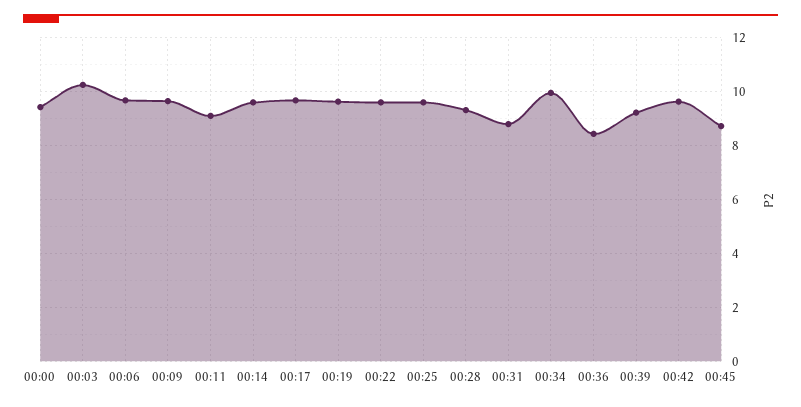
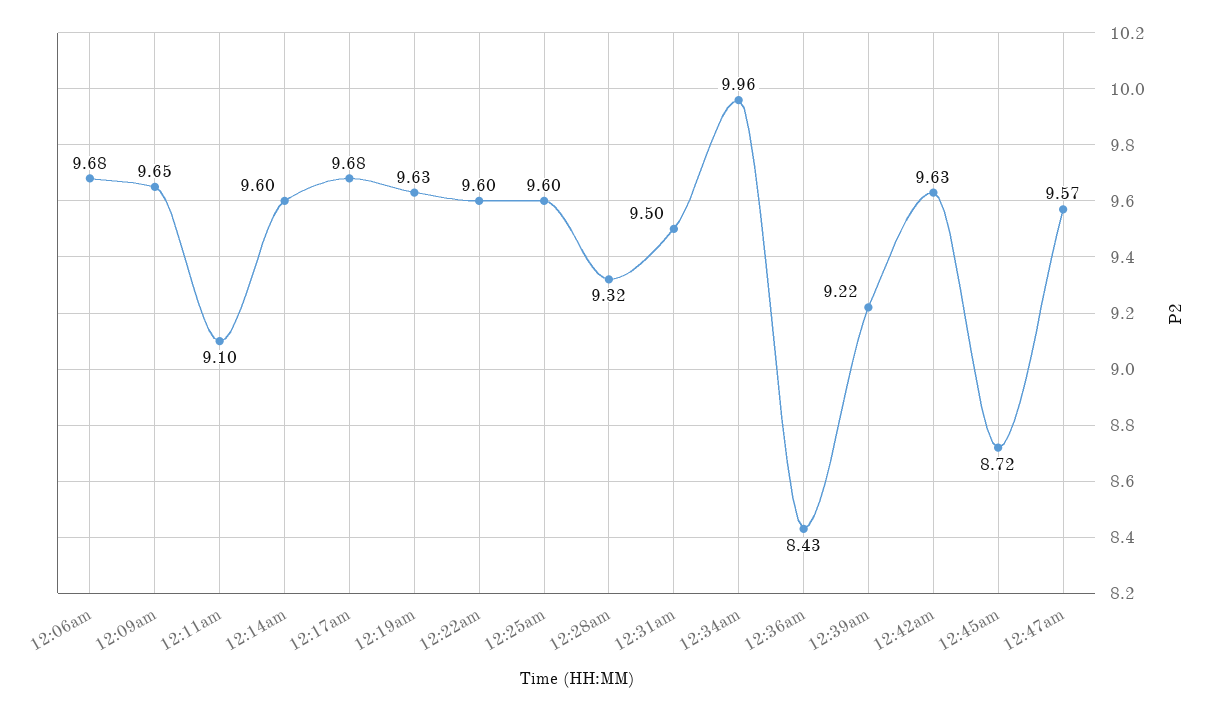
00:00: 9.5 -> none
00:03: 10.25 -> none
00:31: 8.75 -> 9.5
12:47am: none -> 9.57

